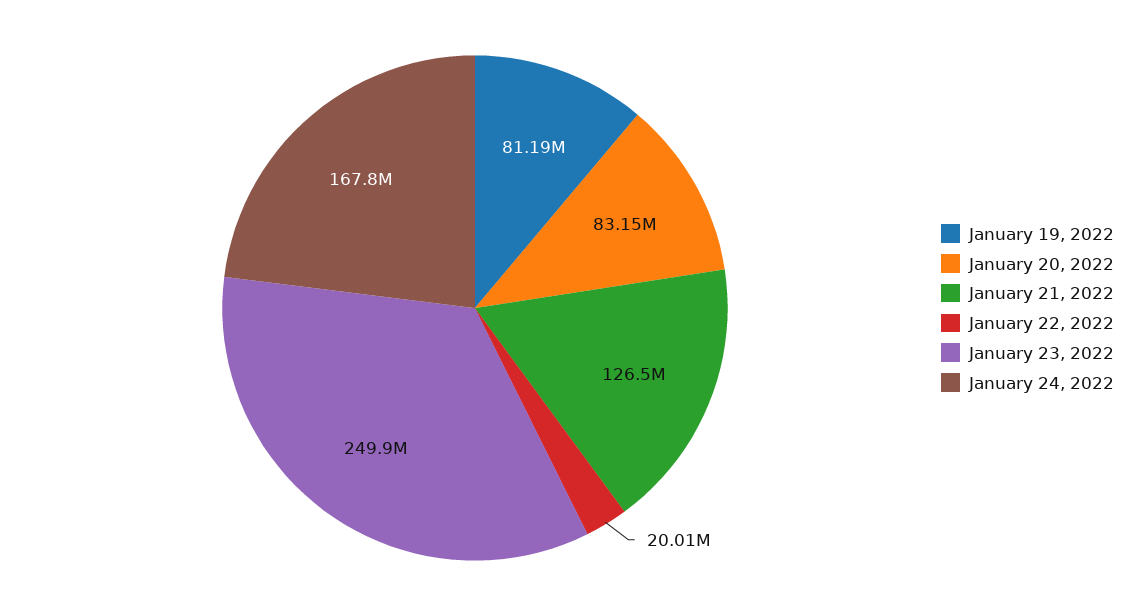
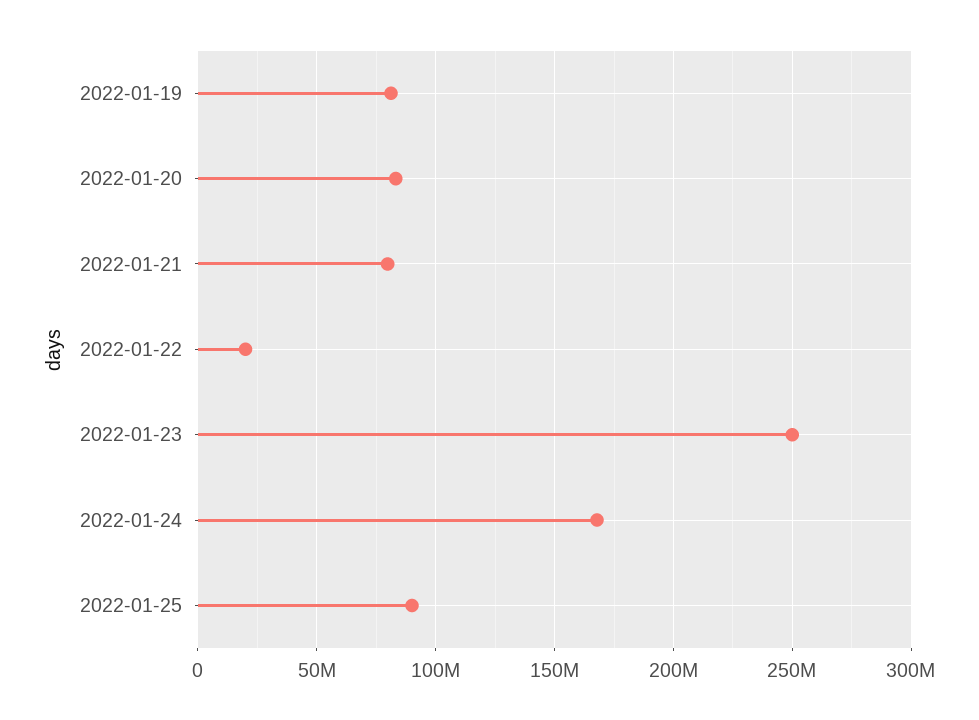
January 21, 2022: 126500000 -> 80000000
2022-01-25: none -> 90000000

